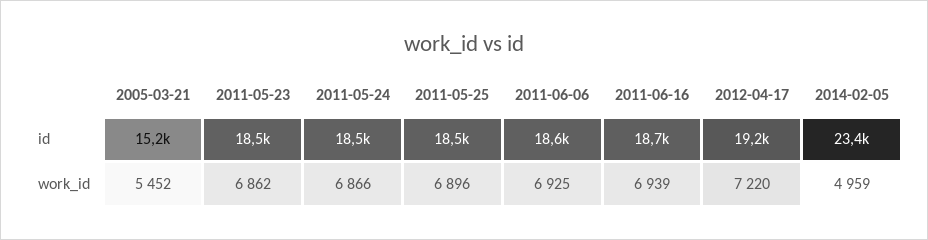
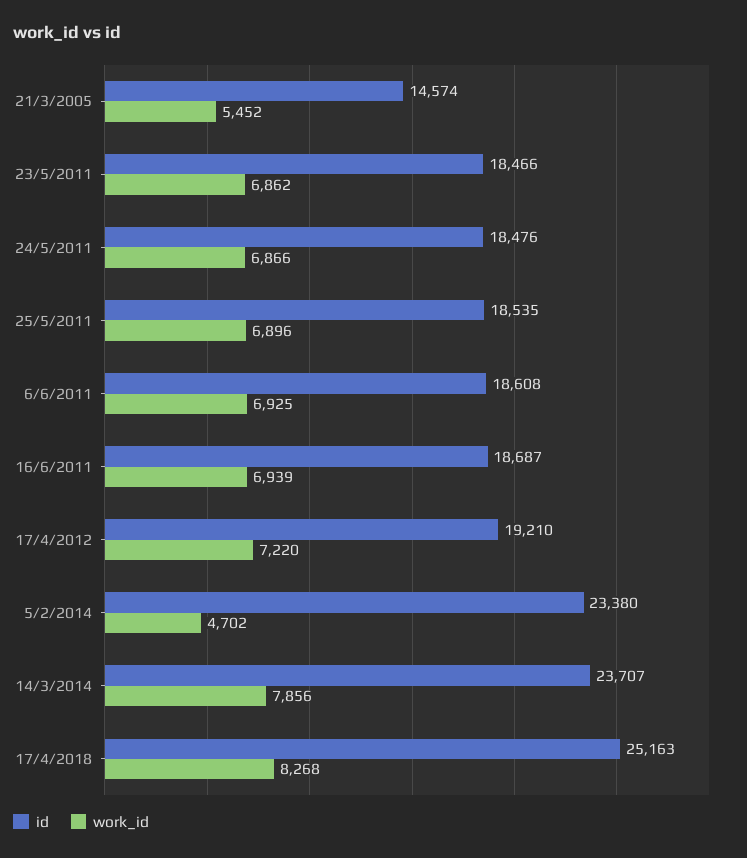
id, 2005-03-21: 15200 -> 14574
work_id, 2014-02-05: 4959 -> 4702
id, 14/3/2014: none -> 23707
work_id, 14/3/2014: none -> 7856
id, 17/4/2018: none -> 25163
work_id, 17/4/2018: none -> 8268

